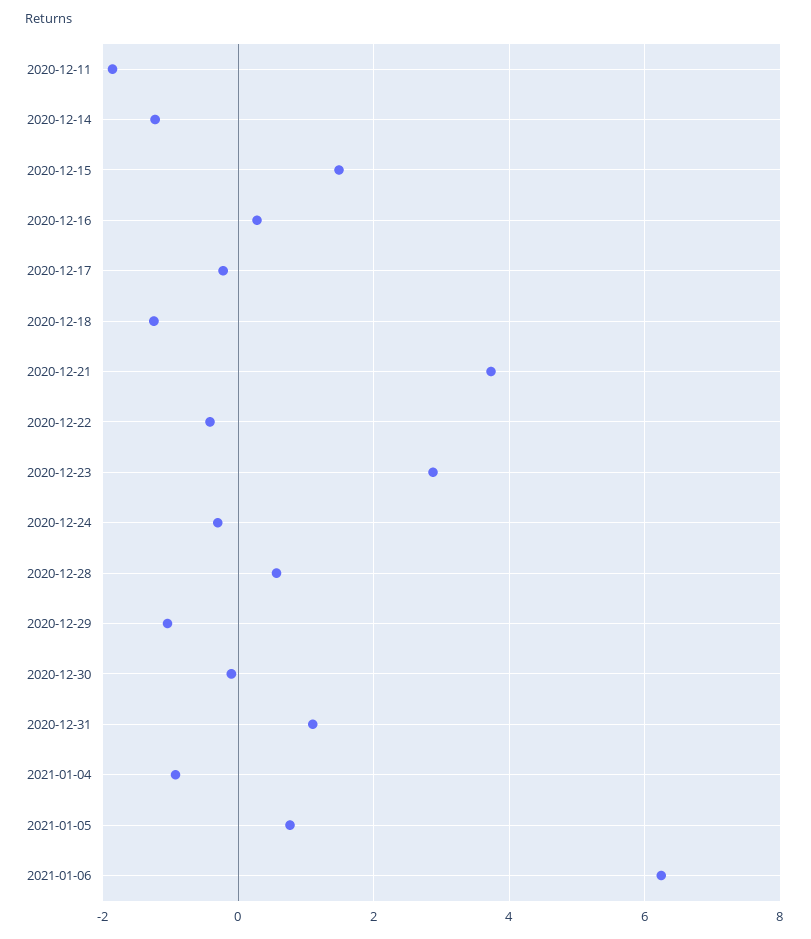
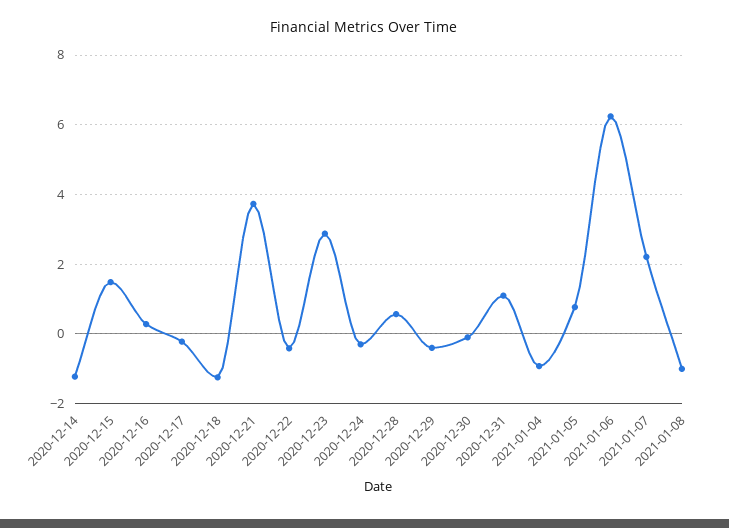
2020-12-11: -1.8 -> none
2020-12-29: -1 -> -0.4
2021-01-07: none -> 2.2
2021-01-08: none -> -1

